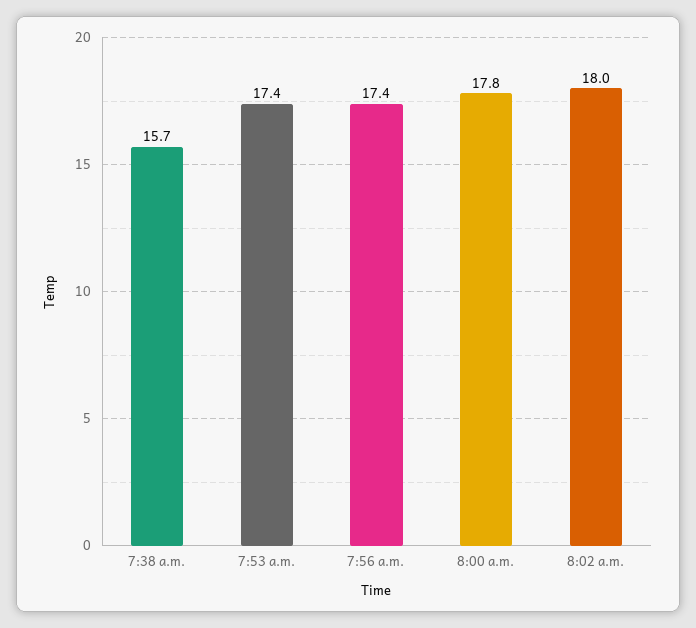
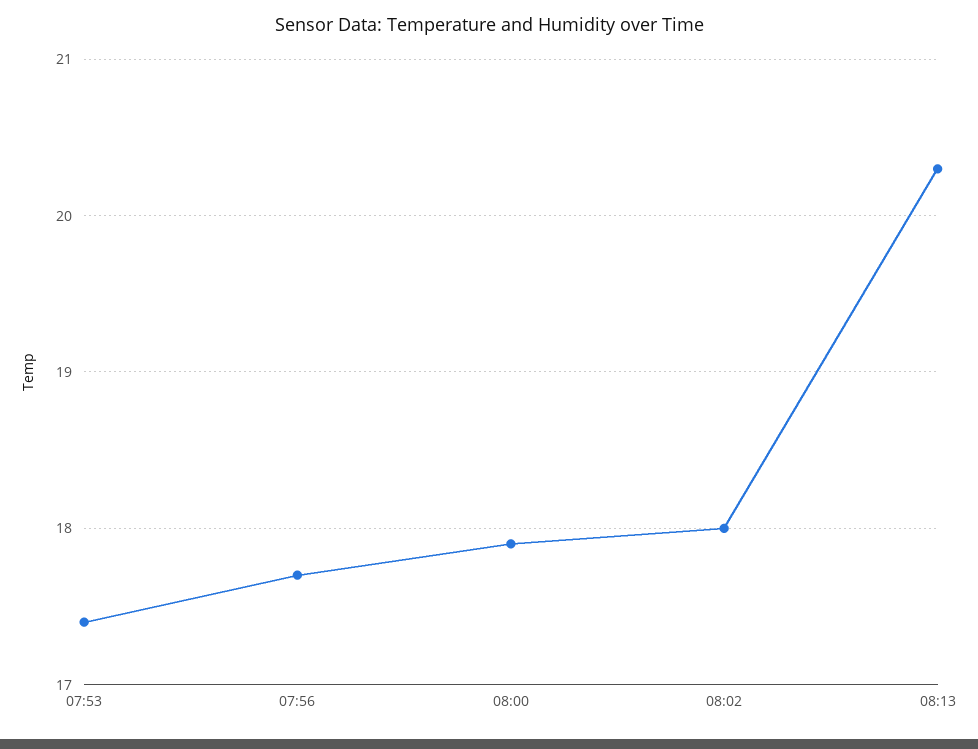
7:38 a.m.: 15.7 -> none
7:56 a.m.: 17.4 -> 17.7
8:00 a.m.: 17.8 -> 17.9
08:13: none -> 20.3

